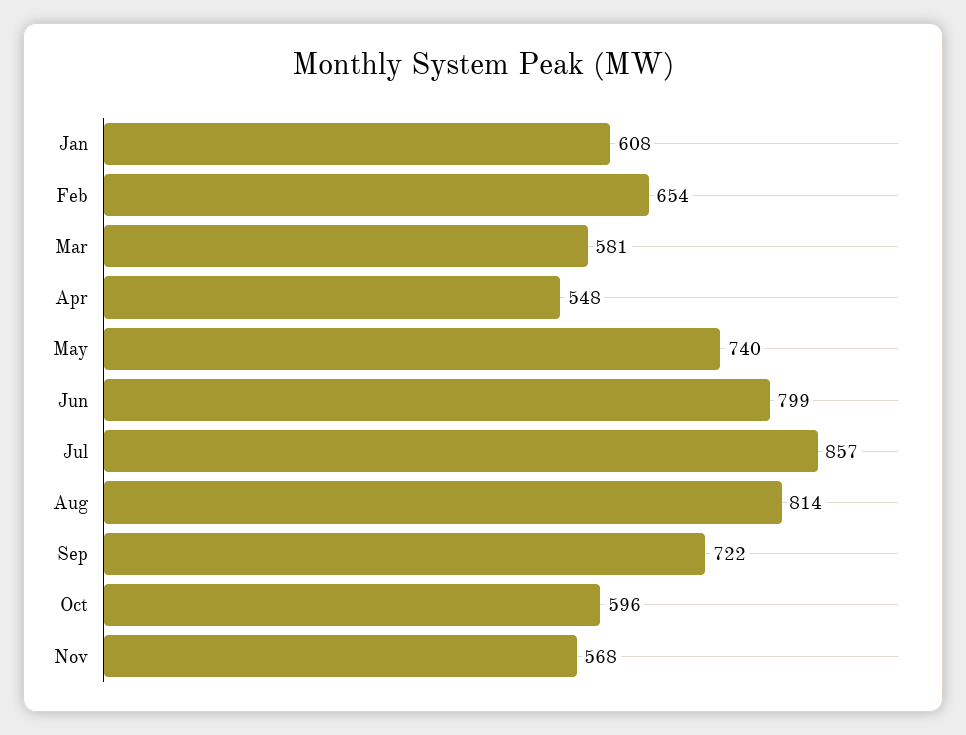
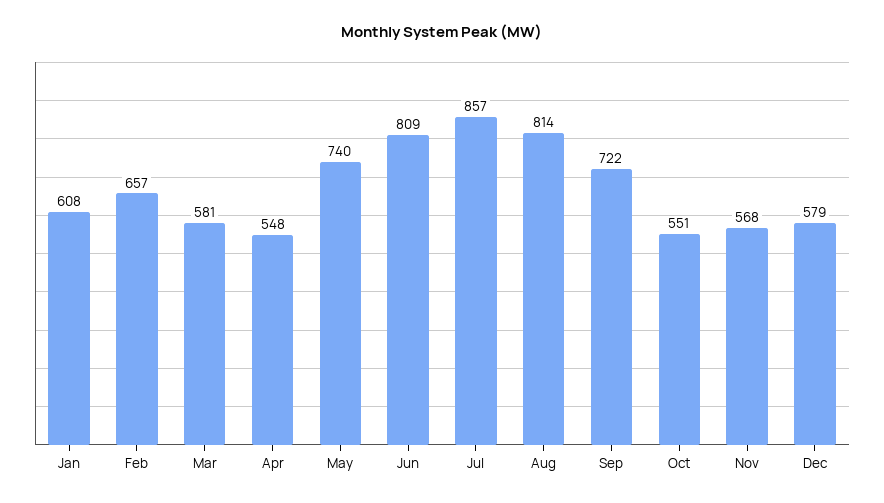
Feb: 654 -> 657
Jun: 799 -> 809
Oct: 596 -> 551
Dec: none -> 579

